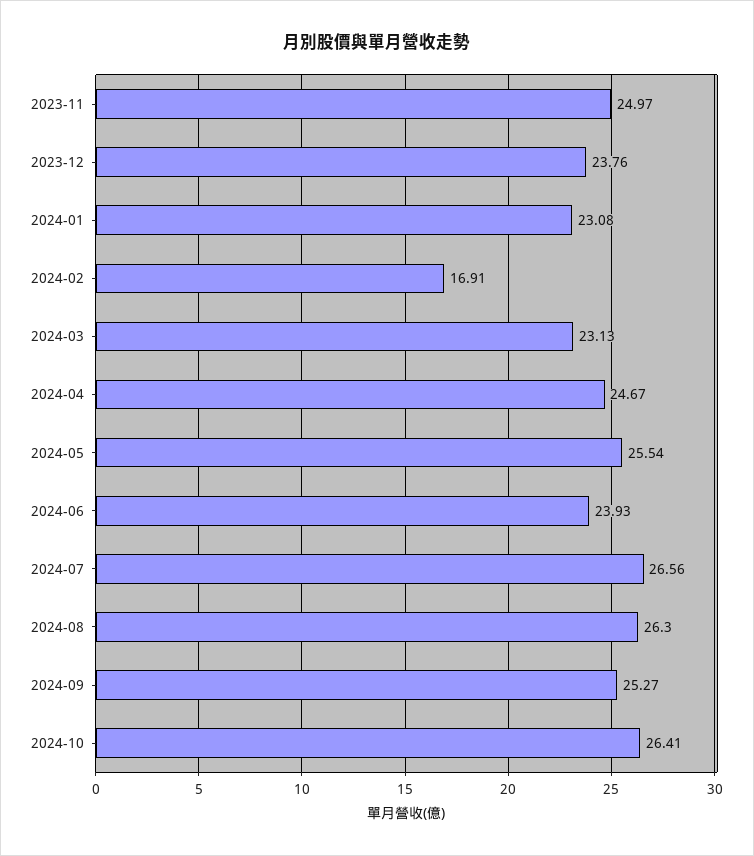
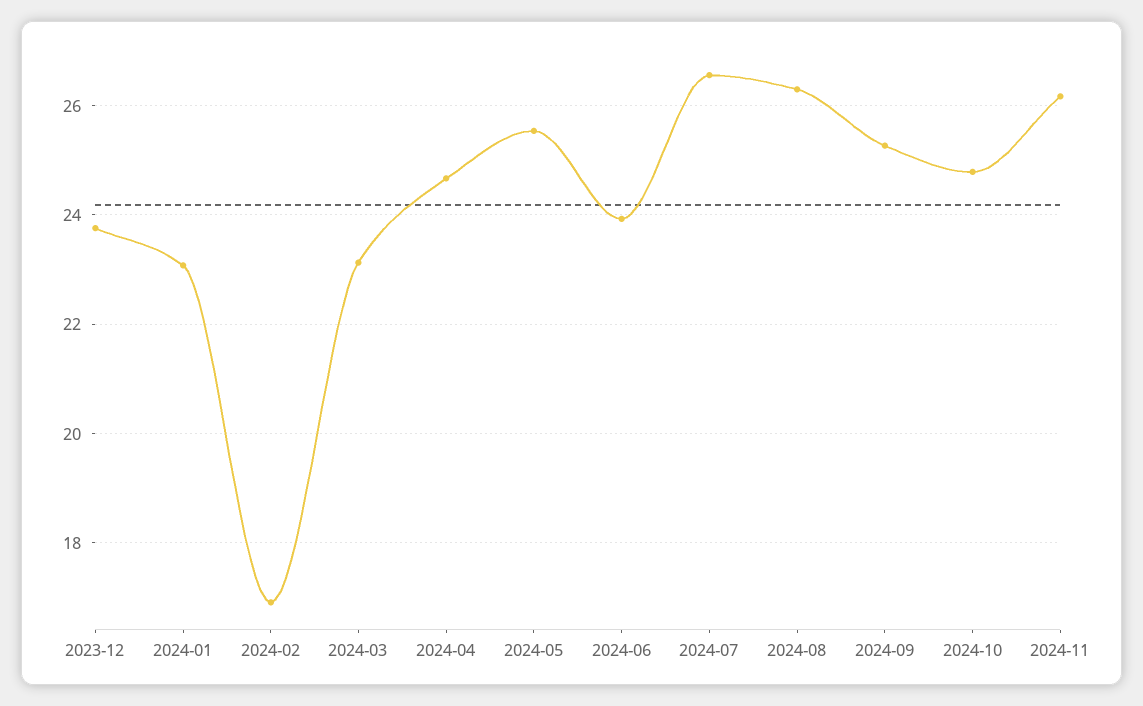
2023-11: 24.97 -> none
2024-10: 26.41 -> 24.8
2024-11: none -> 26.2

